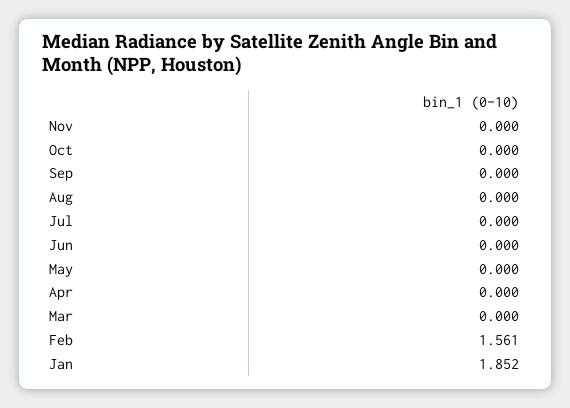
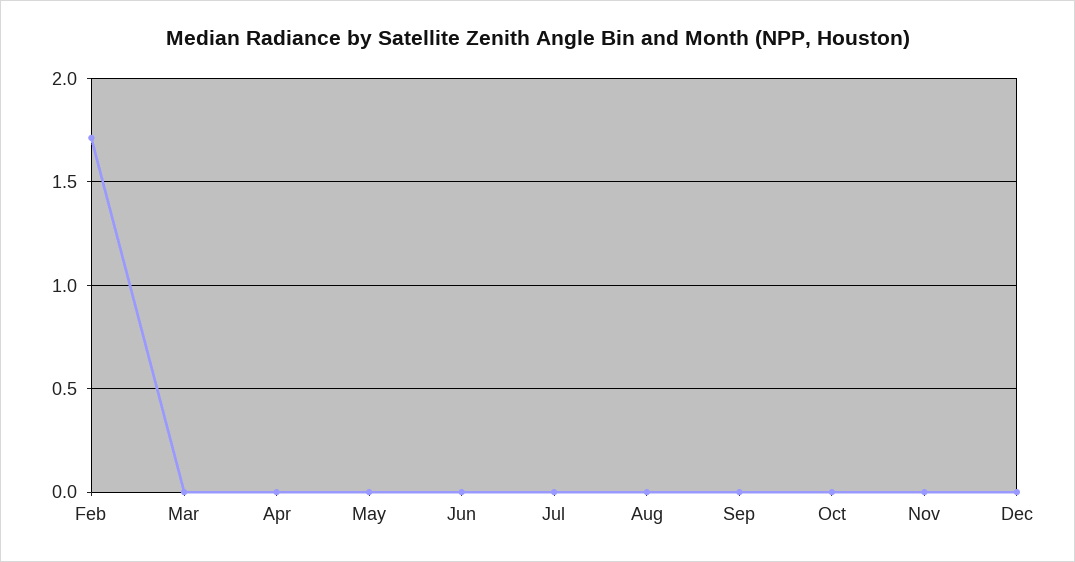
Feb: 1.561 -> 1.7
Jan: 1.852 -> none
Dec: none -> 0

